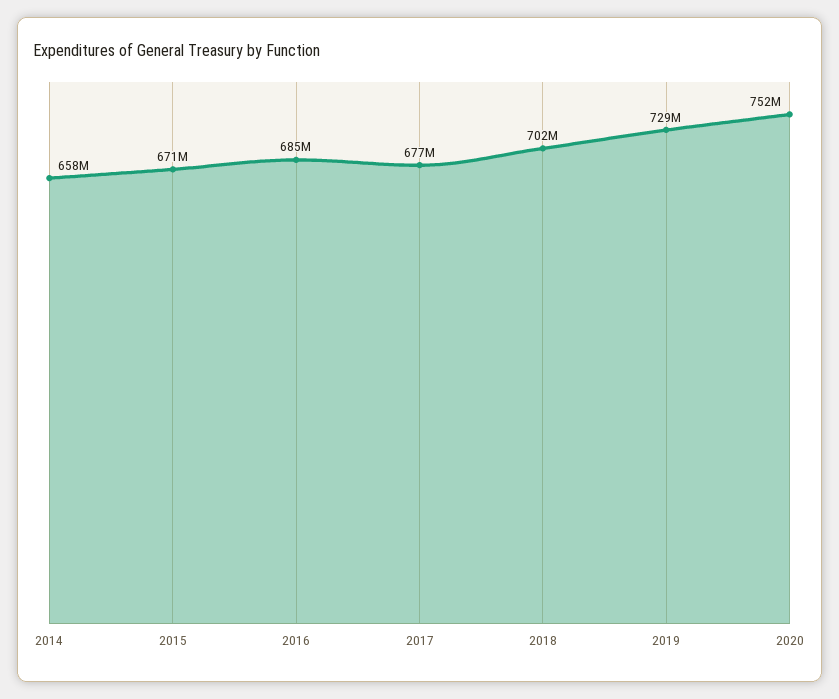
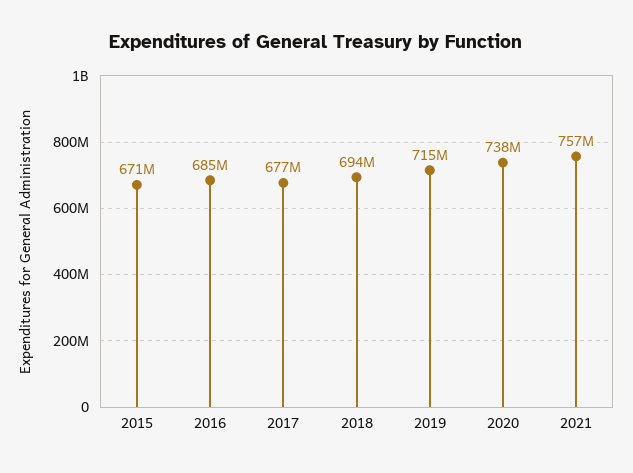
2014: 658000000 -> none
2018: 702000000 -> 694000000
2019: 729000000 -> 715000000
2020: 752000000 -> 738000000
2021: none -> 757000000

